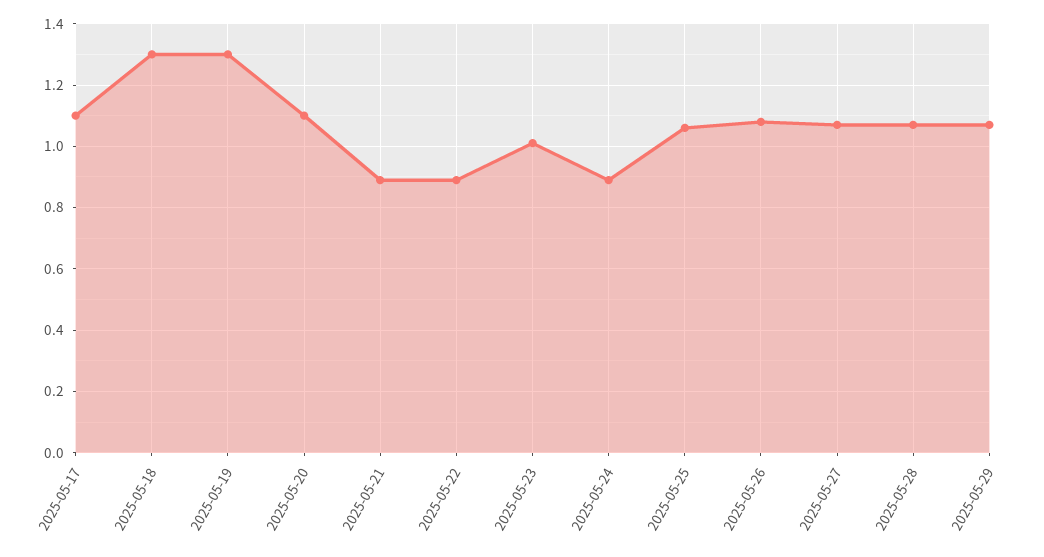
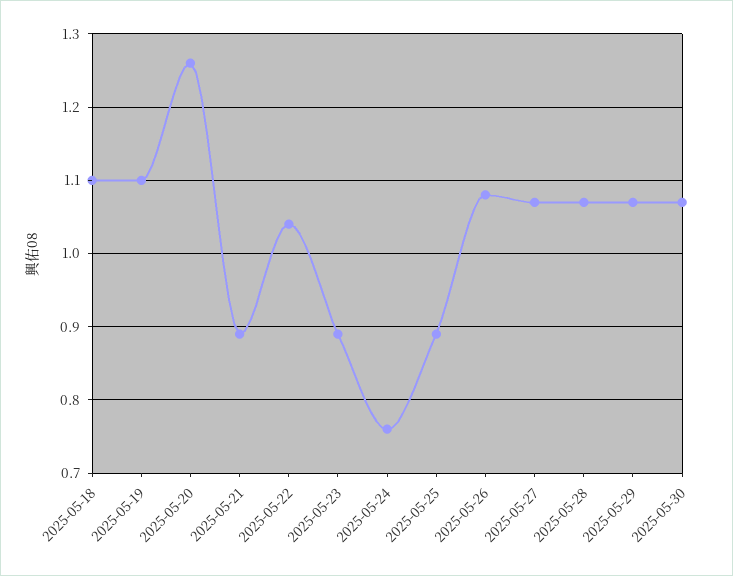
2025-05-17: 1.1 -> none
2025-05-18: 1.3 -> 1.1
2025-05-19: 1.3 -> 1.1
2025-05-20: 1.1 -> 1.26
2025-05-22: 0.9 -> 1.04
2025-05-23: 1 -> 0.89
2025-05-24: 0.9 -> 0.76
2025-05-25: 1.05 -> 0.89
2025-05-30: none -> 1.07

